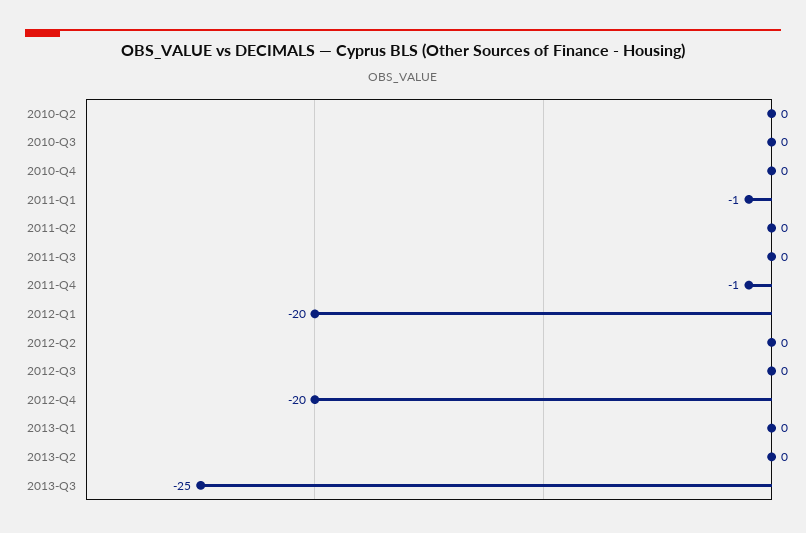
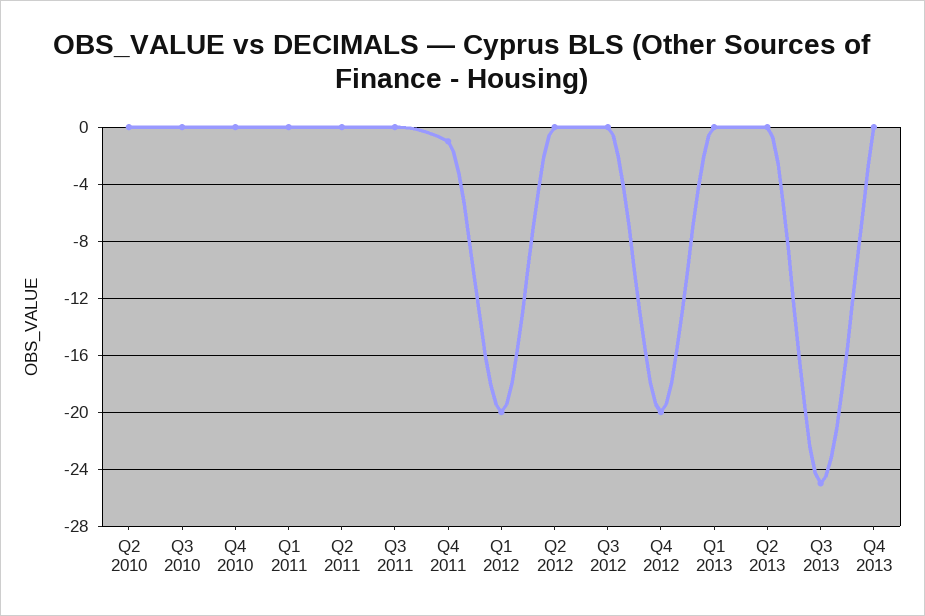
2011-Q1: -1 -> 0
Q4 2013: none -> 0

